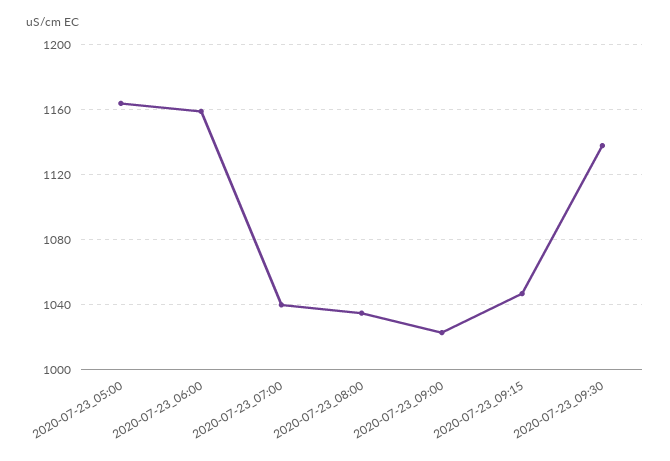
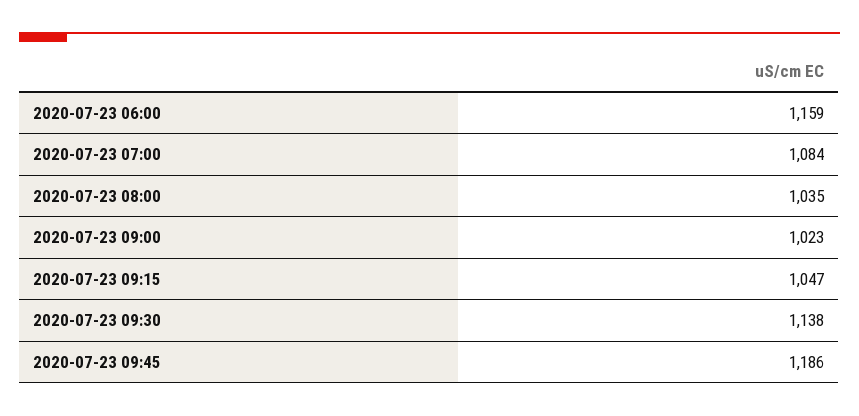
2020-07-23_05:00: 1165 -> none
2020-07-23_07:00: 1040 -> 1084
2020-07-23 09:45: none -> 1186

